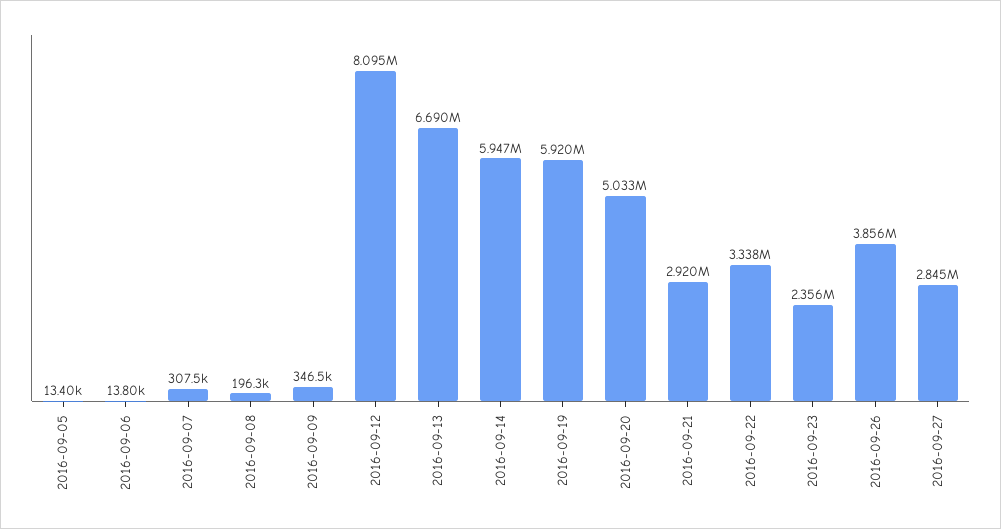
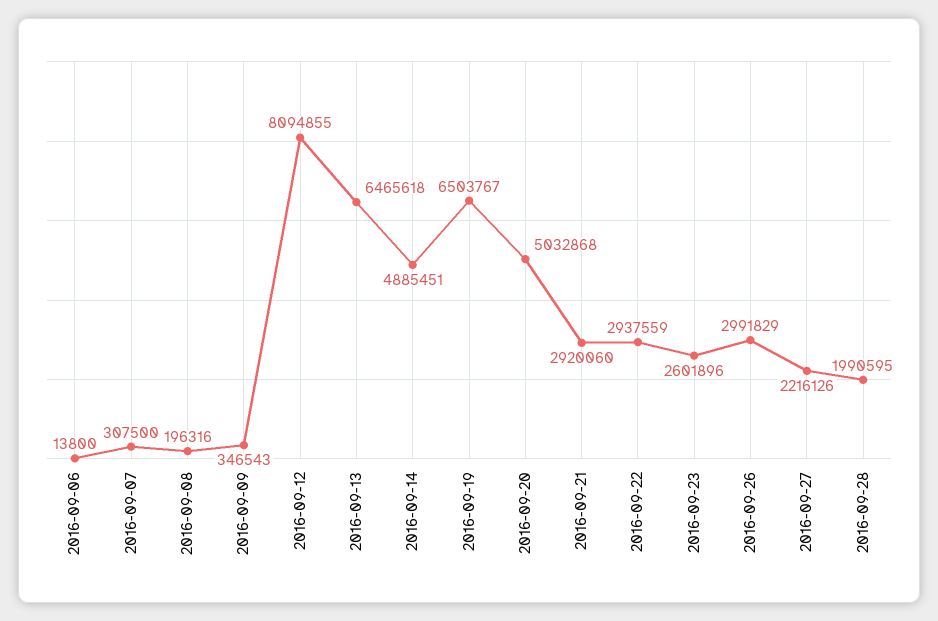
2016-09-05: 13400 -> none
2016-09-13: 6690000 -> 6465618
2016-09-14: 5947000 -> 4885451
2016-09-19: 5920000 -> 6503767
2016-09-22: 3338000 -> 2937559
2016-09-23: 2356000 -> 2601896
2016-09-26: 3856000 -> 2991829
2016-09-27: 2845000 -> 2216126
2016-09-28: none -> 1990595

